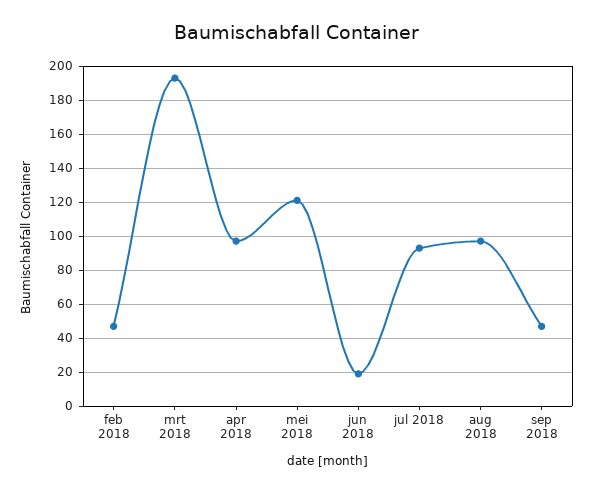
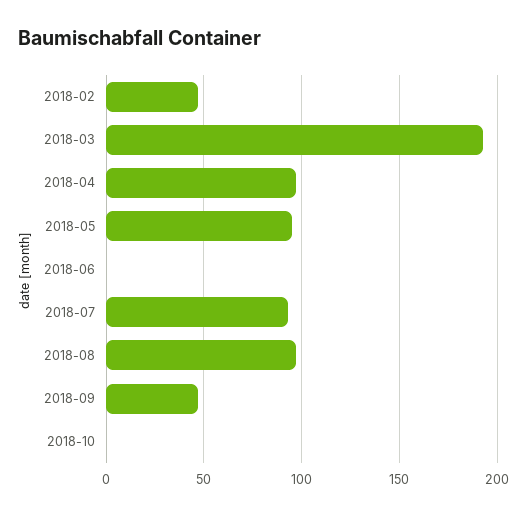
mei 2018: 120 -> 95
jun 2018: 20 -> 0
2018-10: none -> 0

